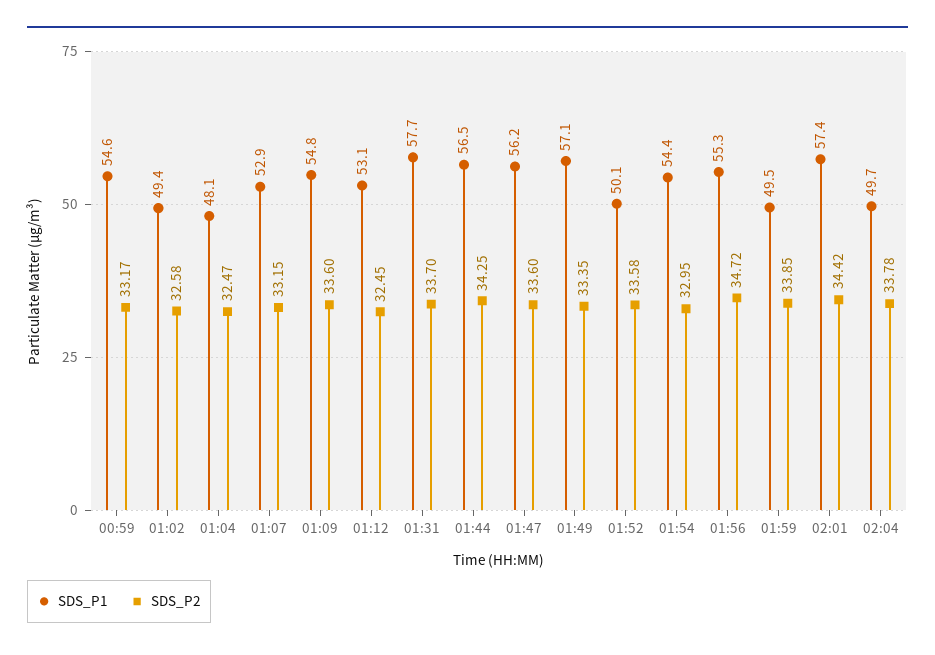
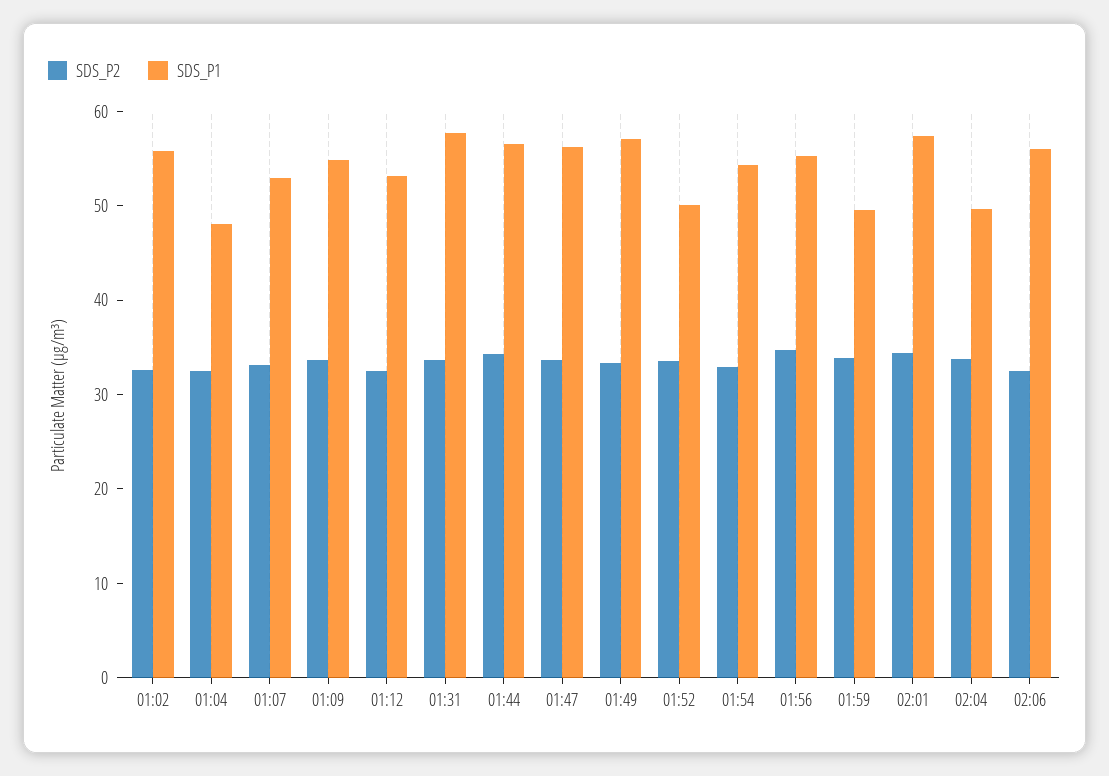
SDS_P1, 00:59: 54.6 -> none
SDS_P2, 00:59: 33.17 -> none
SDS_P1, 01:02: 49.4 -> 56
SDS_P2, 02:06: none -> 32
SDS_P1, 02:06: none -> 56

